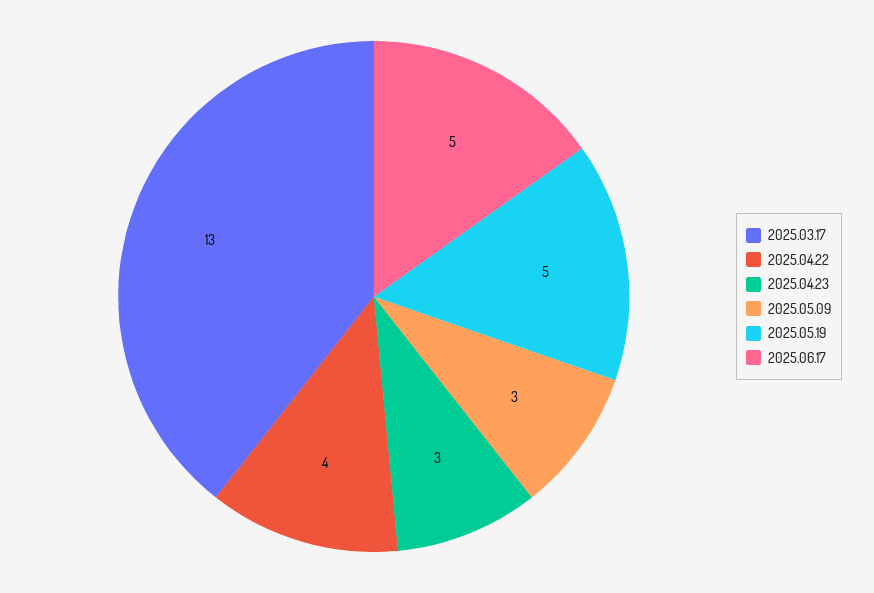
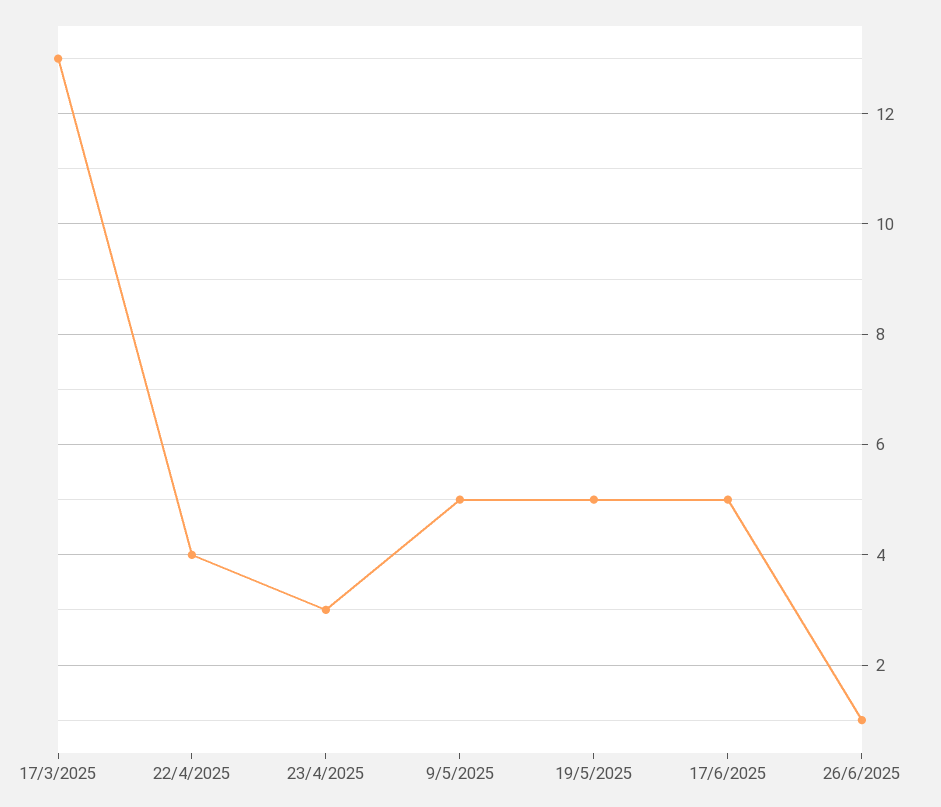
2025.05.09: 3 -> 5
26/6/2025: none -> 1

